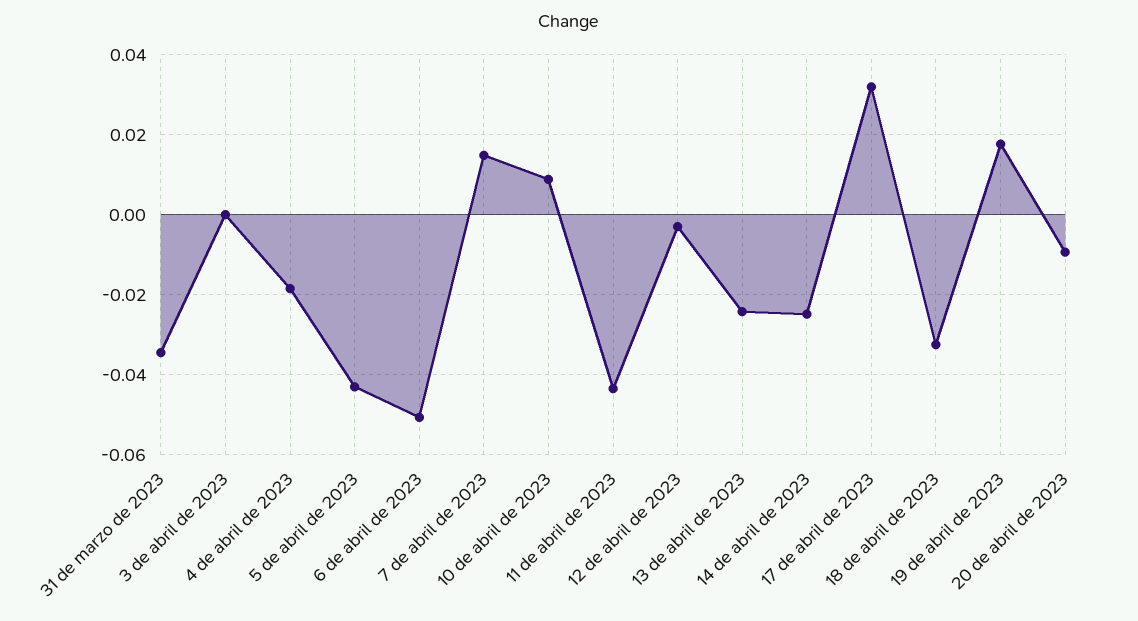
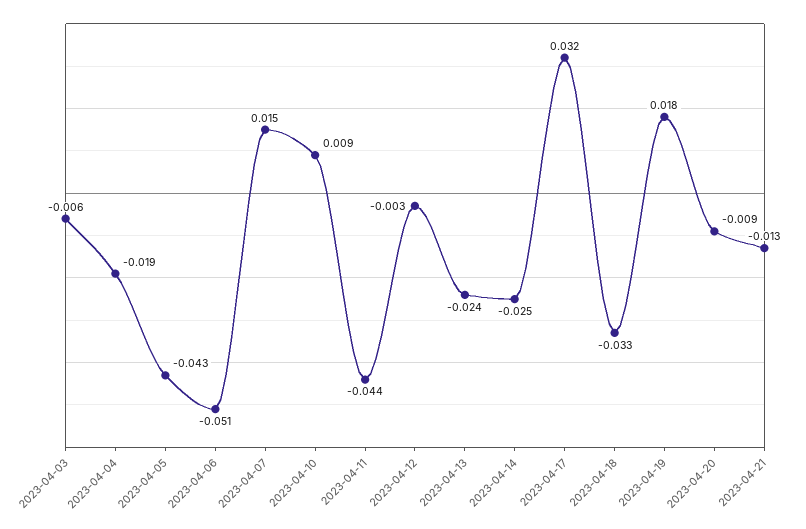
31 de marzo de 2023: -0.034 -> none
3 de abril de 2023: 0 -> -0.006
2023-04-21: none -> -0.013

